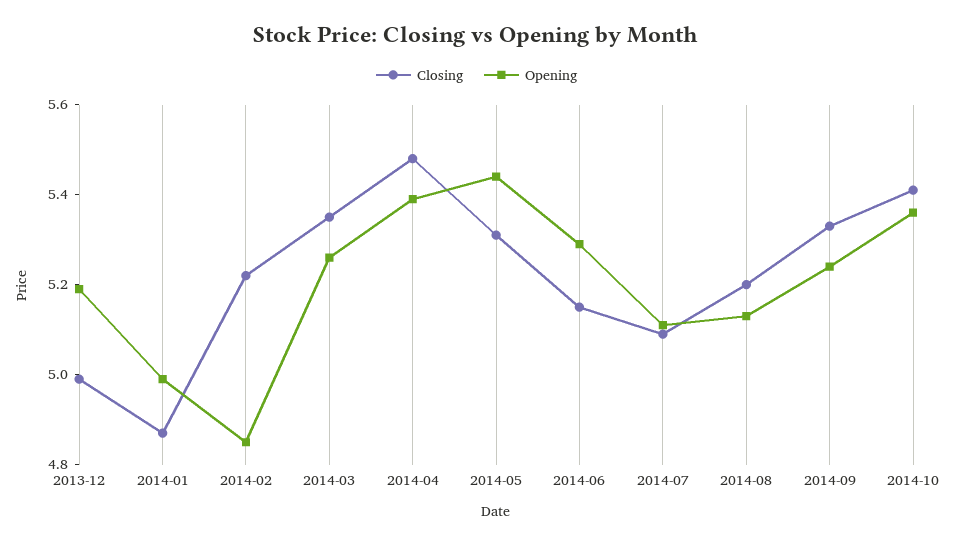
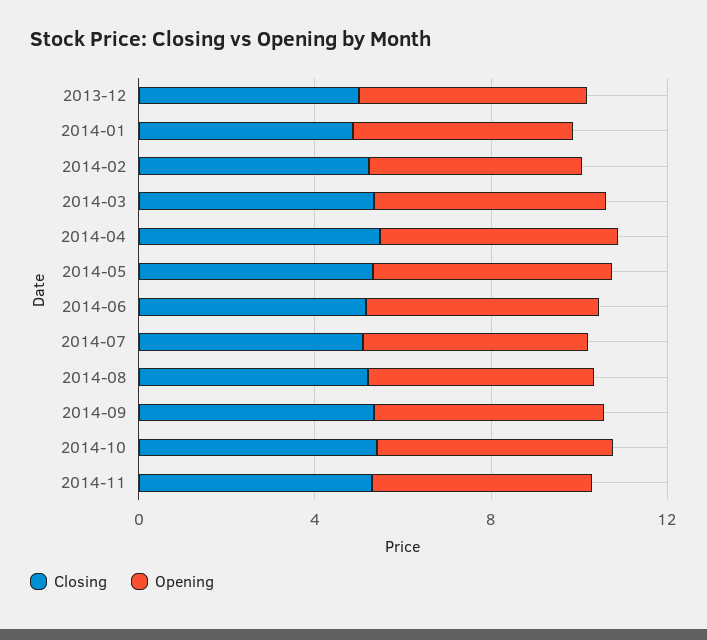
Closing, 2014-11: none -> 5
Opening, 2014-11: none -> 5

